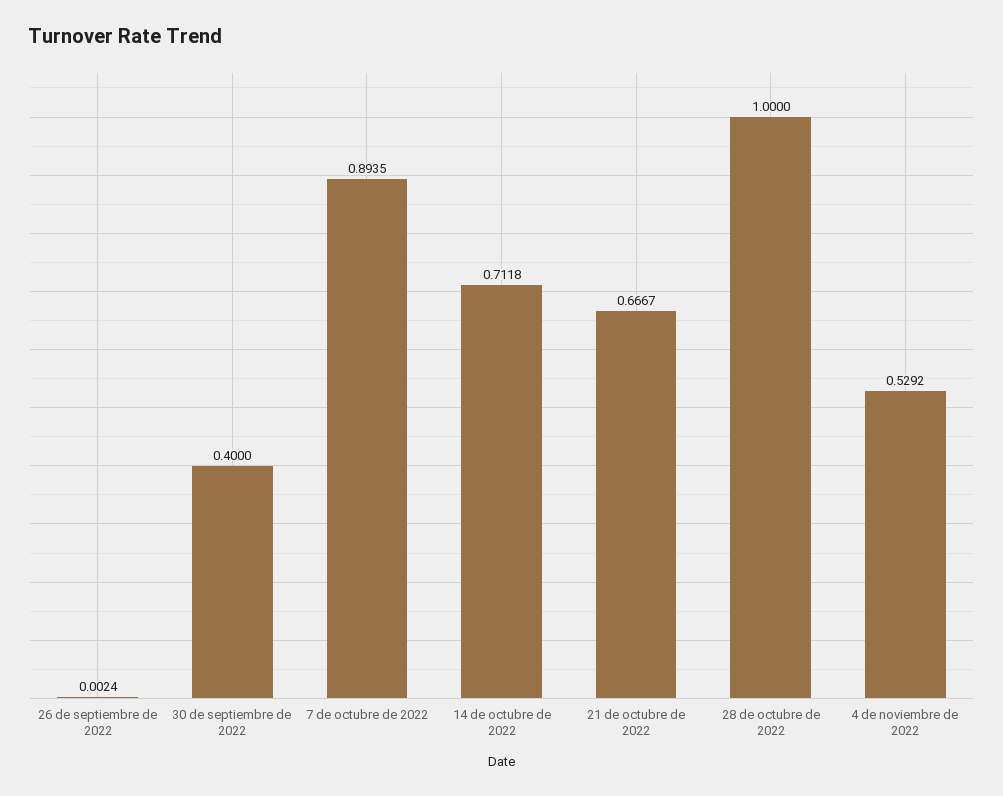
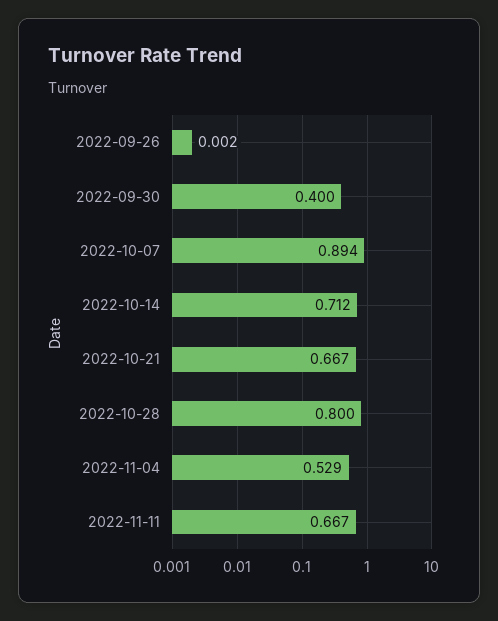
28 de octubre de 2022: 1 -> 0.8
2022-11-11: none -> 0.667

